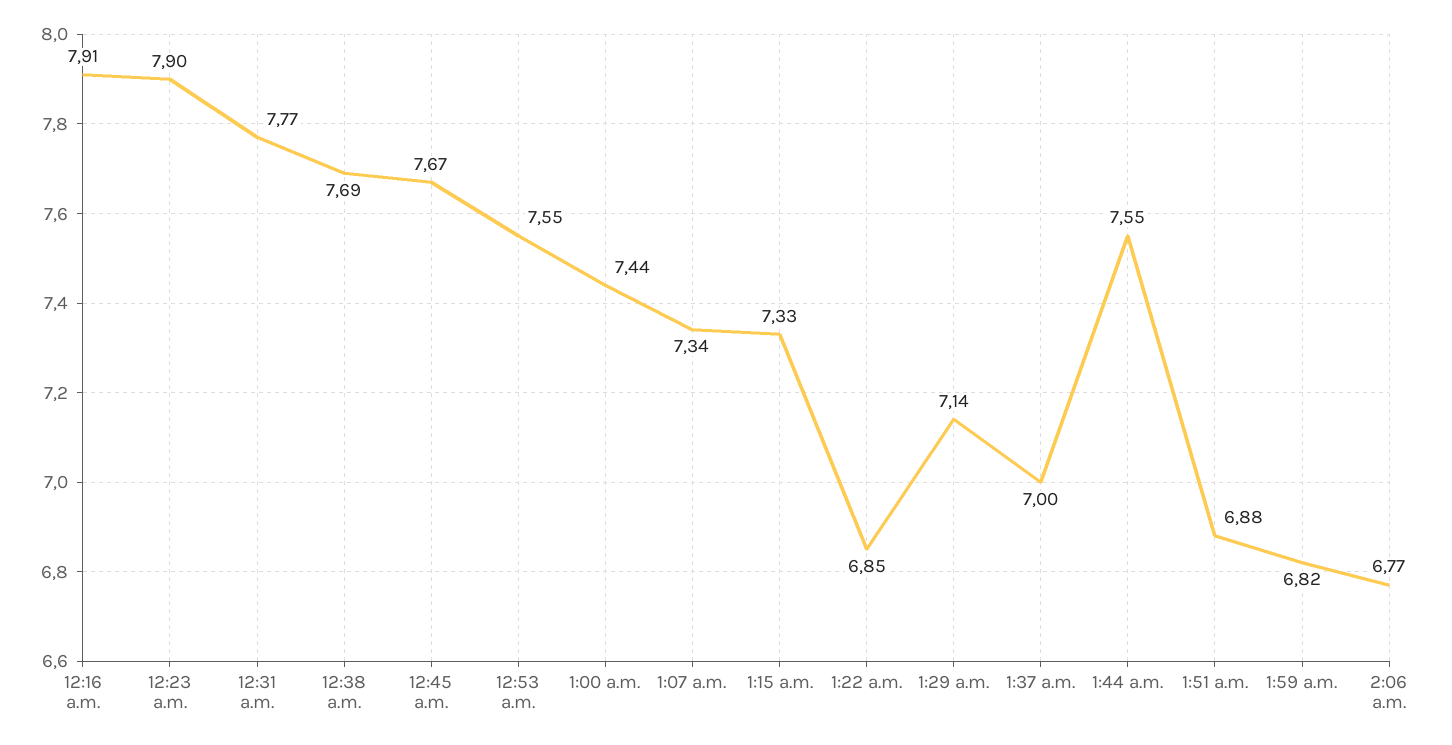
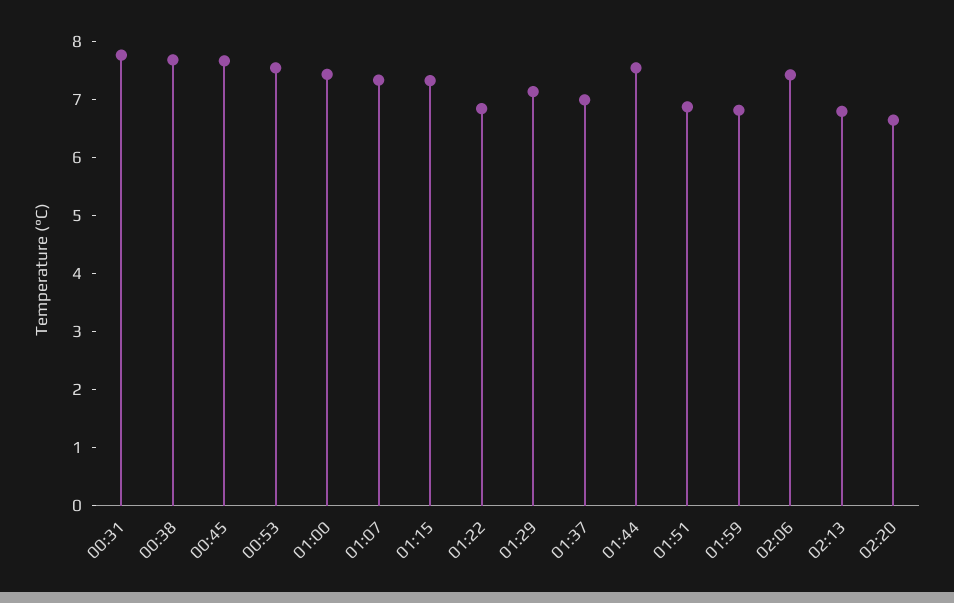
12:16 a.m.: 7.91 -> none
12:23 a.m.: 7.9 -> none
2:06 a.m.: 6.77 -> 7.4
02:13: none -> 6.8
02:20: none -> 6.6

